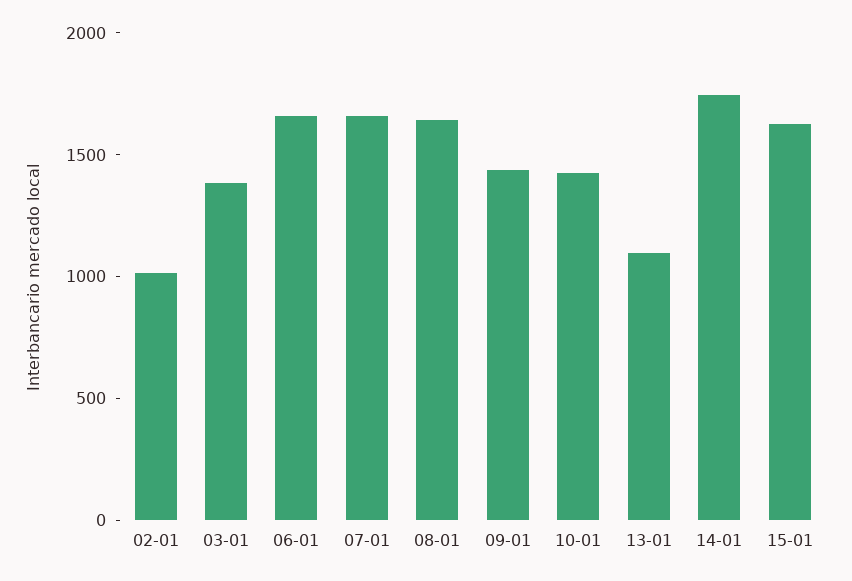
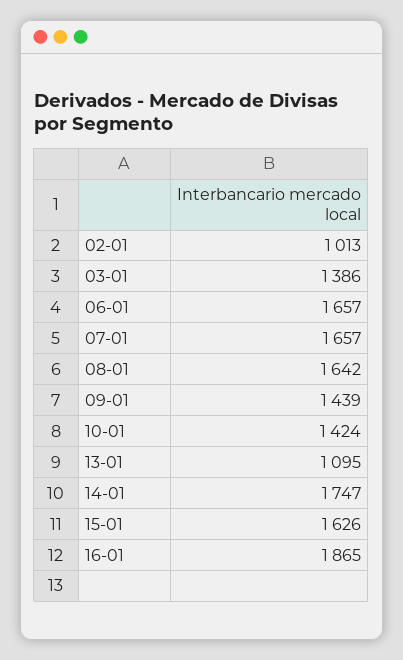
16-01: none -> 1865

